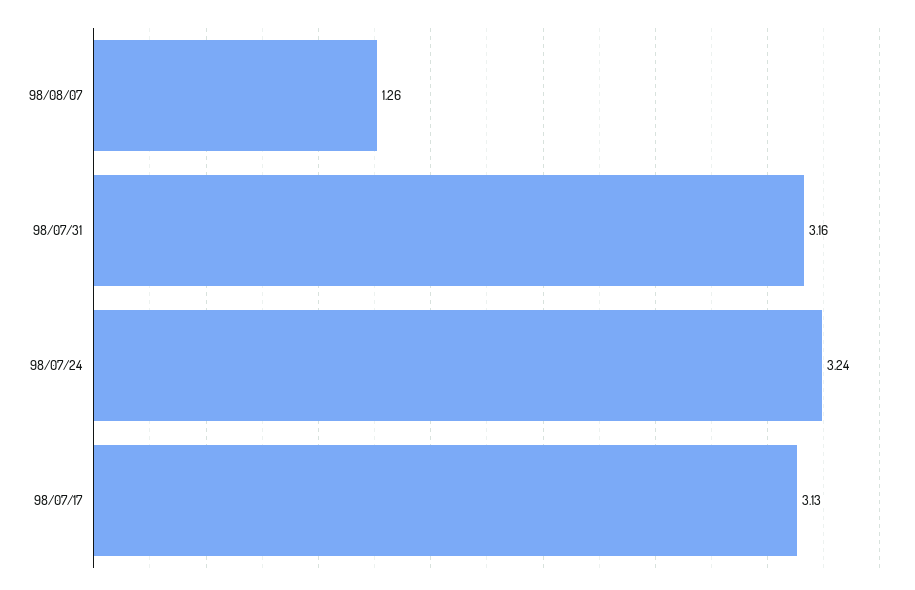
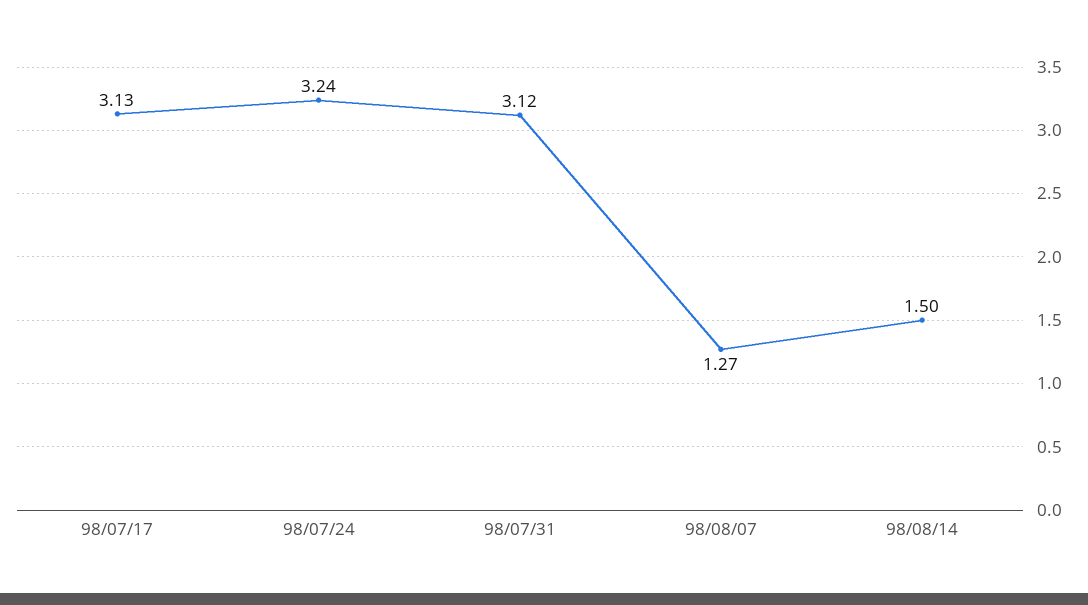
98/08/07: 1.26 -> 1.27
98/07/31: 3.16 -> 3.12
98/08/14: none -> 1.5

